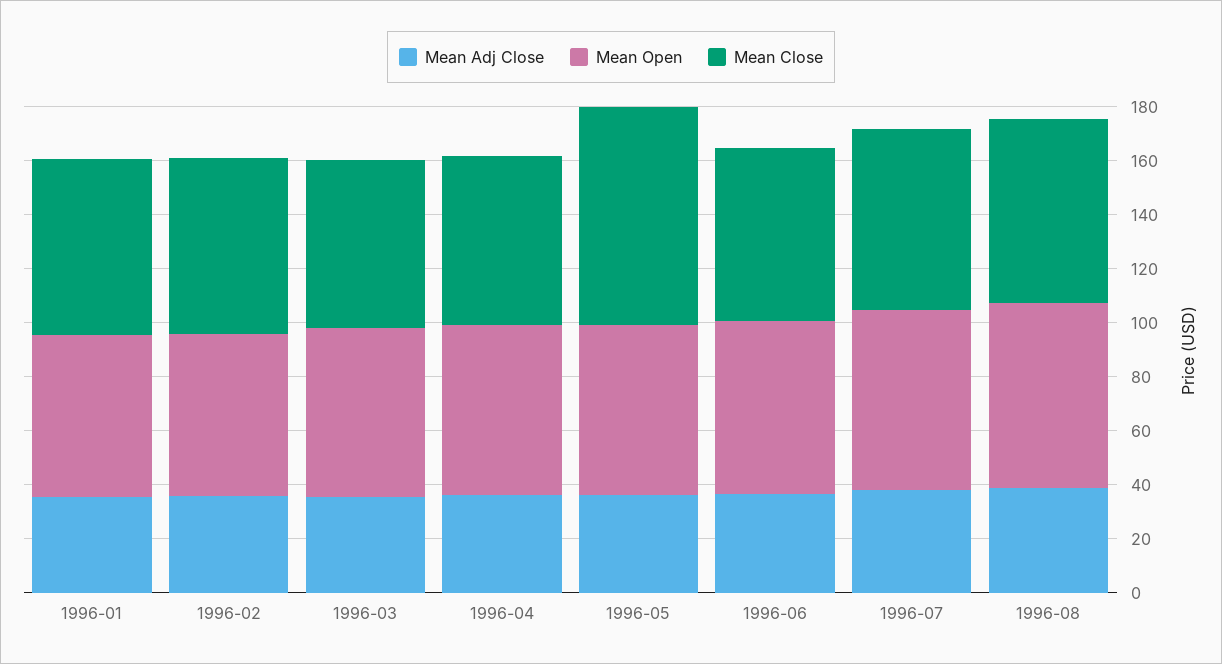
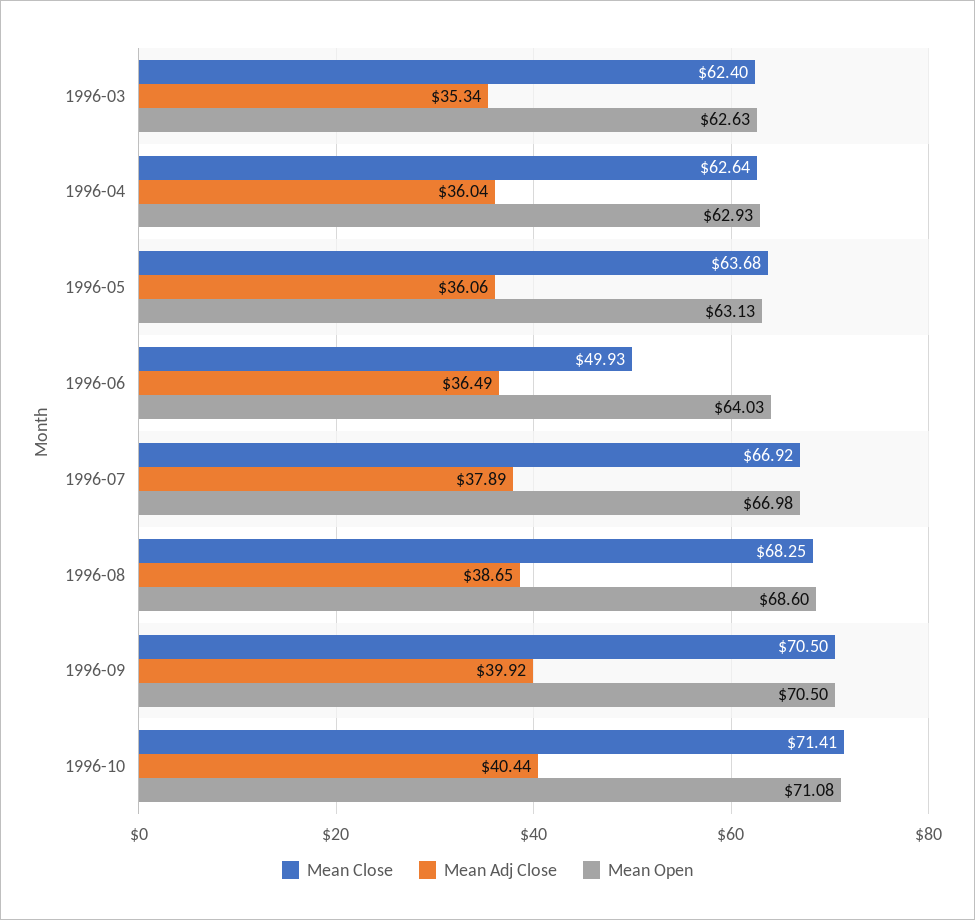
Mean Adj Close, 1996-01: 35 -> none
Mean Open, 1996-01: 60 -> none
Mean Close, 1996-01: 65 -> none
Mean Adj Close, 1996-02: 35 -> none
Mean Open, 1996-02: 60 -> none
Mean Close, 1996-02: 65 -> none
Mean Close, 1996-05: 80 -> 63.68
Mean Close, 1996-06: 65 -> 49.93
Mean Close, 1996-09: none -> 70.5
Mean Adj Close, 1996-09: none -> 39.92
Mean Open, 1996-09: none -> 70.5
Mean Close, 1996-10: none -> 71.41
Mean Adj Close, 1996-10: none -> 40.44
Mean Open, 1996-10: none -> 71.08

